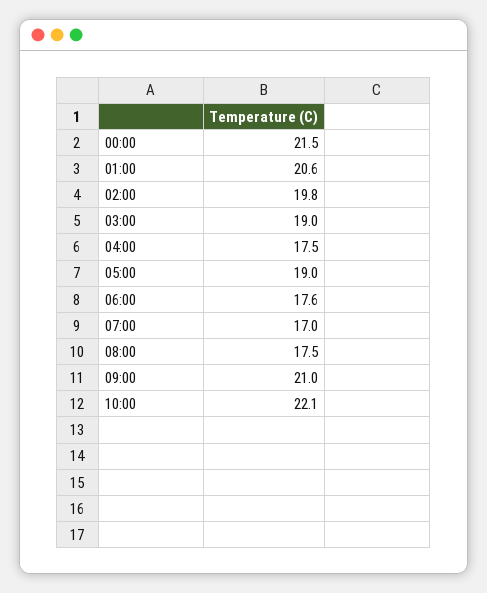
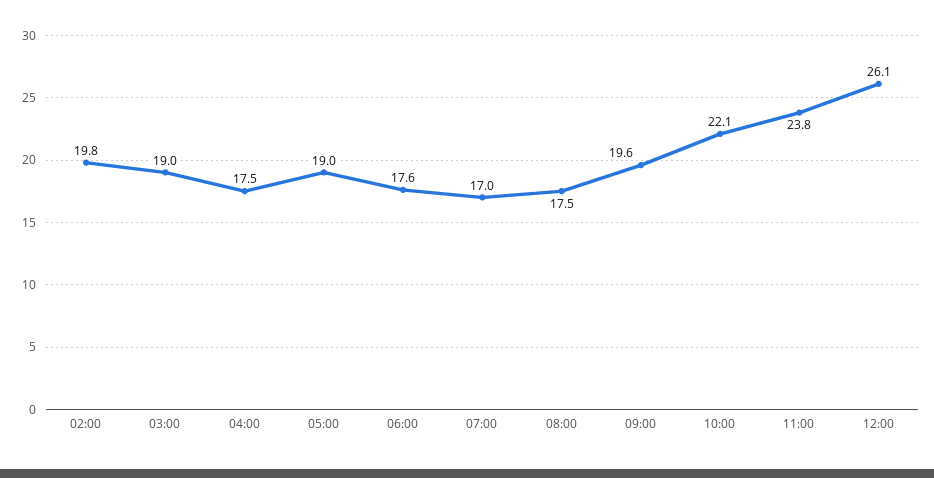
00:00: 21.5 -> none
01:00: 20.6 -> none
09:00: 21 -> 19.6
11:00: none -> 23.8
12:00: none -> 26.1

